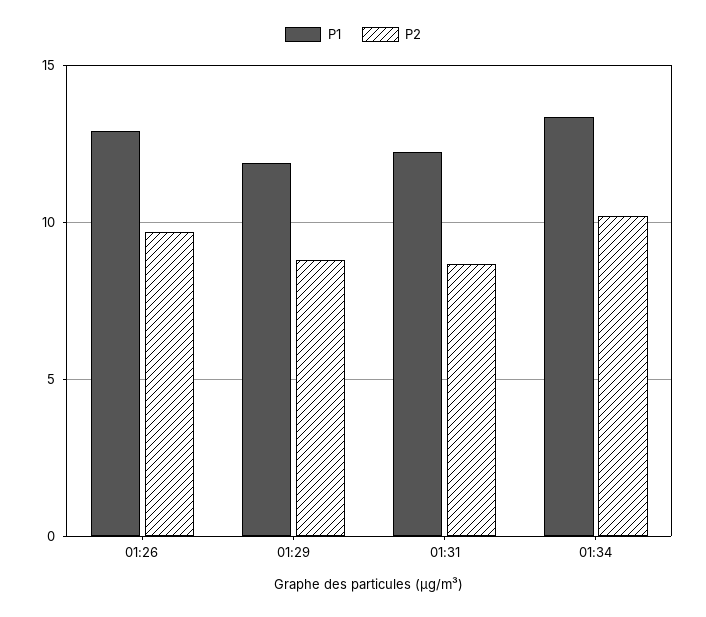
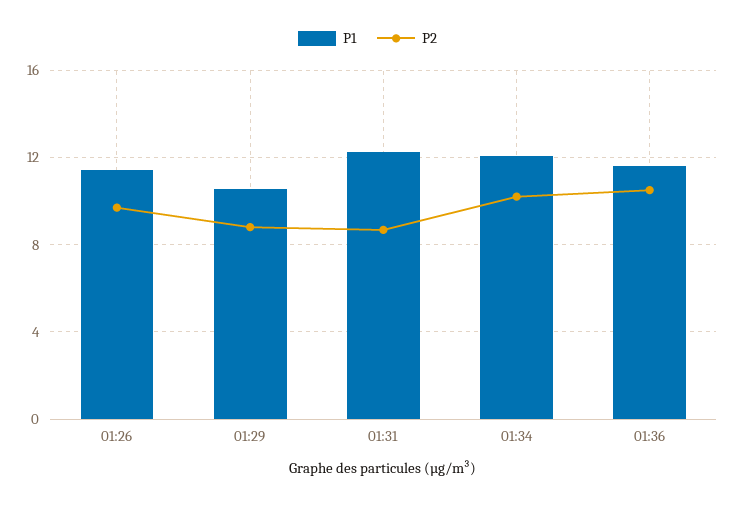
P1, 01:26: 13 -> 11.5
P1, 01:29: 12 -> 10.5
P1, 01:34: 13.5 -> 12
P1, 01:36: none -> 11.5
P2, 01:36: none -> 10.5

